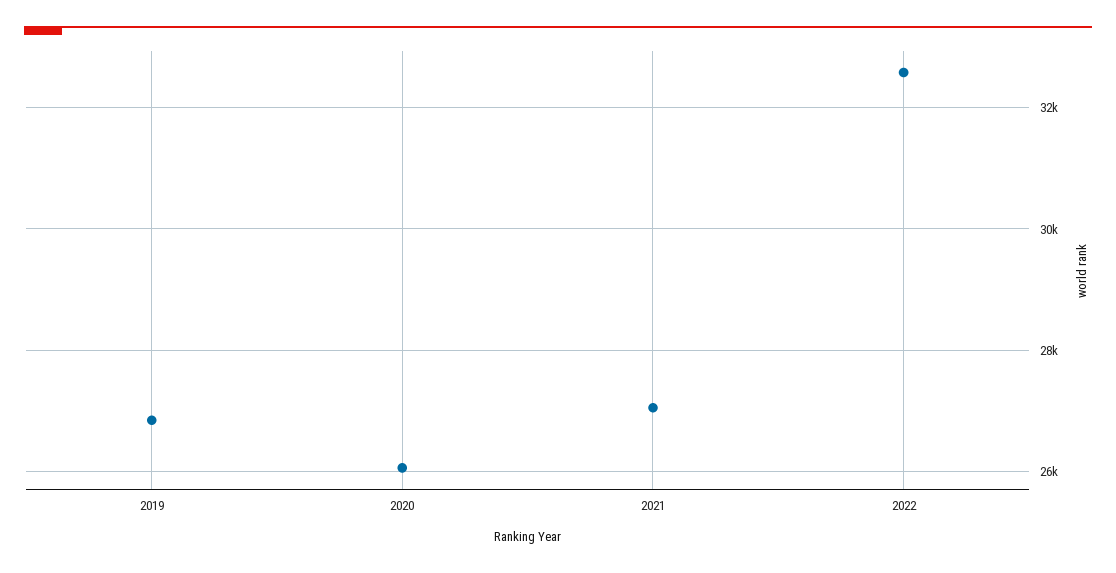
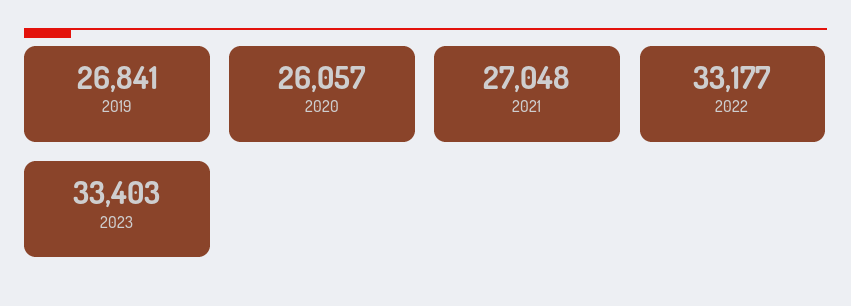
2022: 32600 -> 33177
2023: none -> 33403

